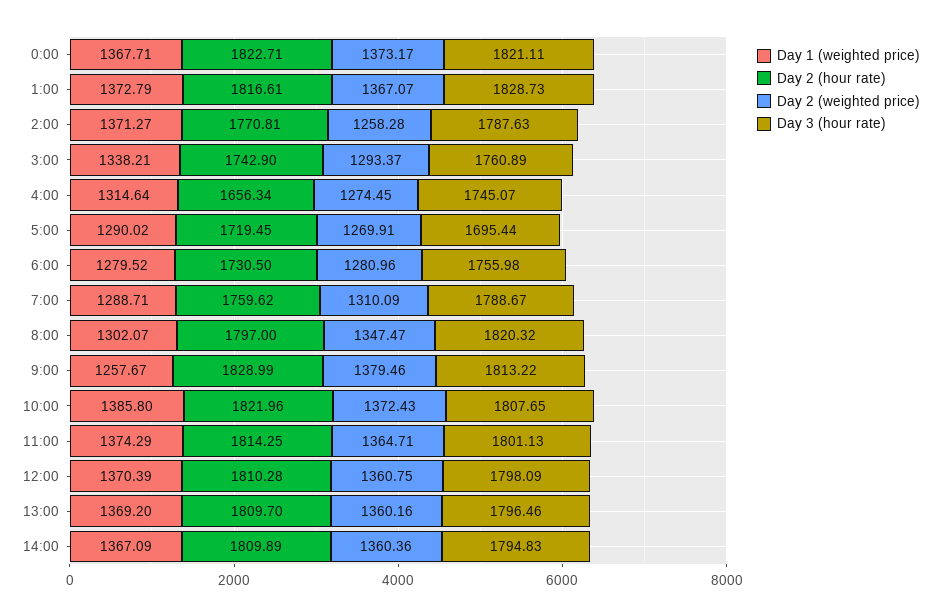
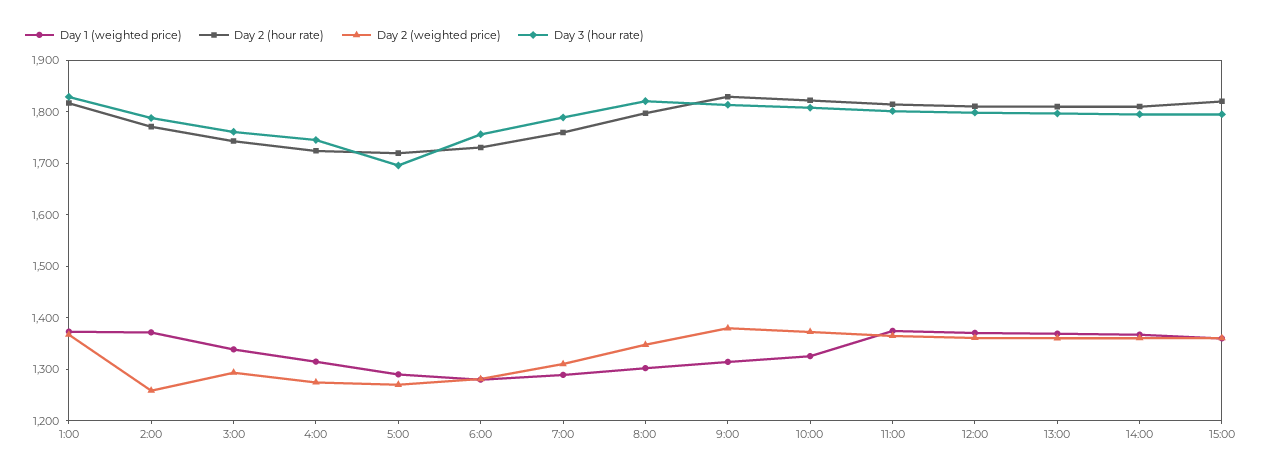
Day 1 (weighted price), 0:00: 1367.71 -> none
Day 2 (hour rate), 0:00: 1822.71 -> none
Day 2 (weighted price), 0:00: 1373.17 -> none
Day 3 (hour rate), 0:00: 1821.11 -> none
Day 2 (hour rate), 4:00: 1656.34 -> 1720
Day 1 (weighted price), 9:00: 1257.67 -> 1320
Day 1 (weighted price), 10:00: 1385.8 -> 1320
Day 1 (weighted price), 15:00: none -> 1360
Day 2 (hour rate), 15:00: none -> 1820
Day 2 (weighted price), 15:00: none -> 1360
Day 3 (hour rate), 15:00: none -> 1800

